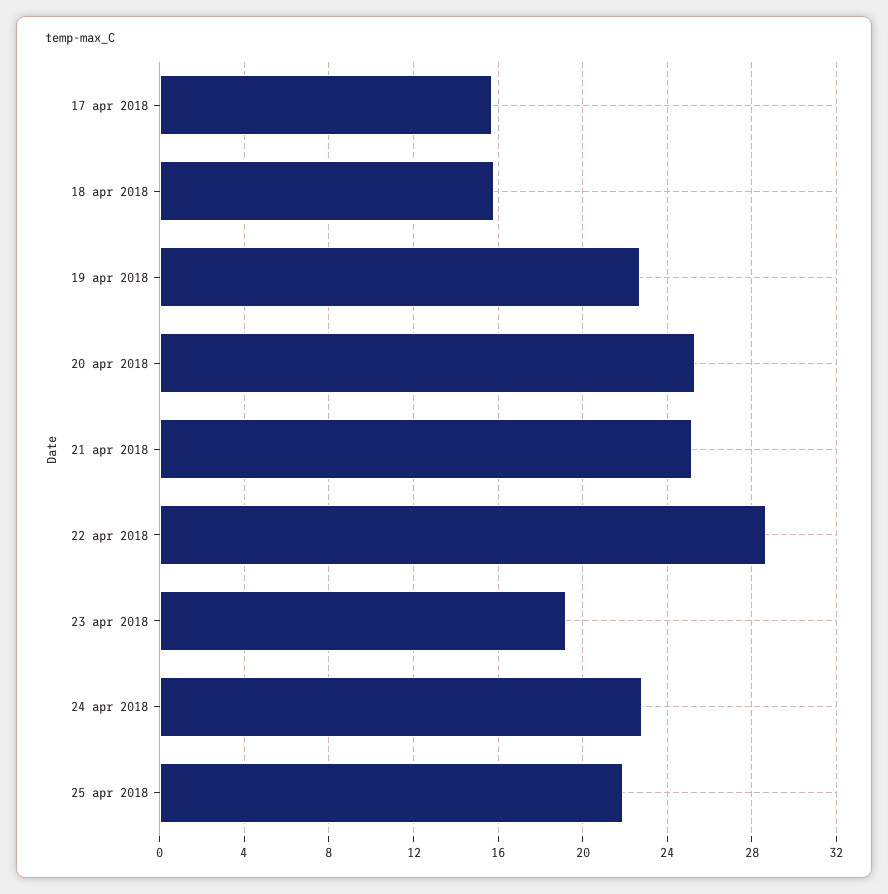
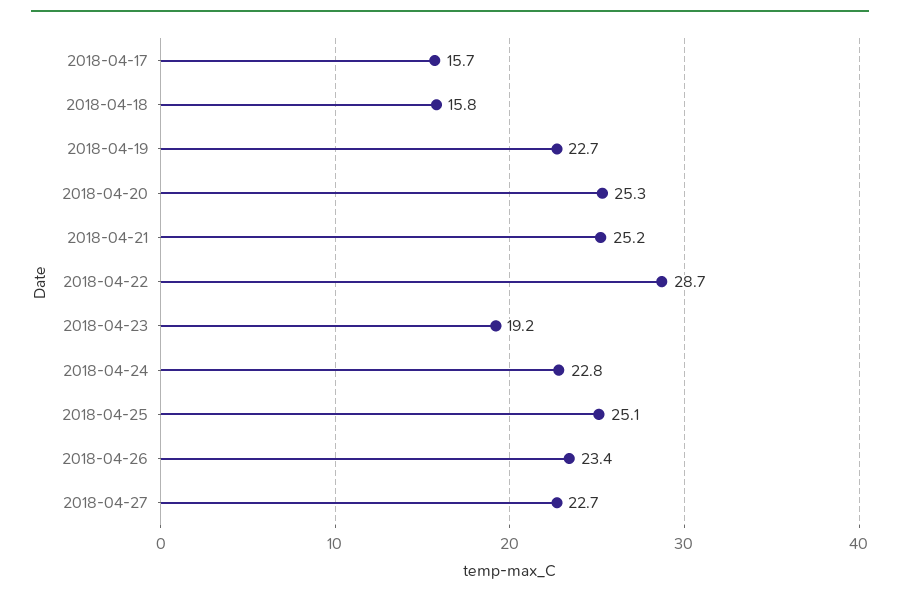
25 apr 2018: 22 -> 25.1
2018-04-26: none -> 23.4
2018-04-27: none -> 22.7

